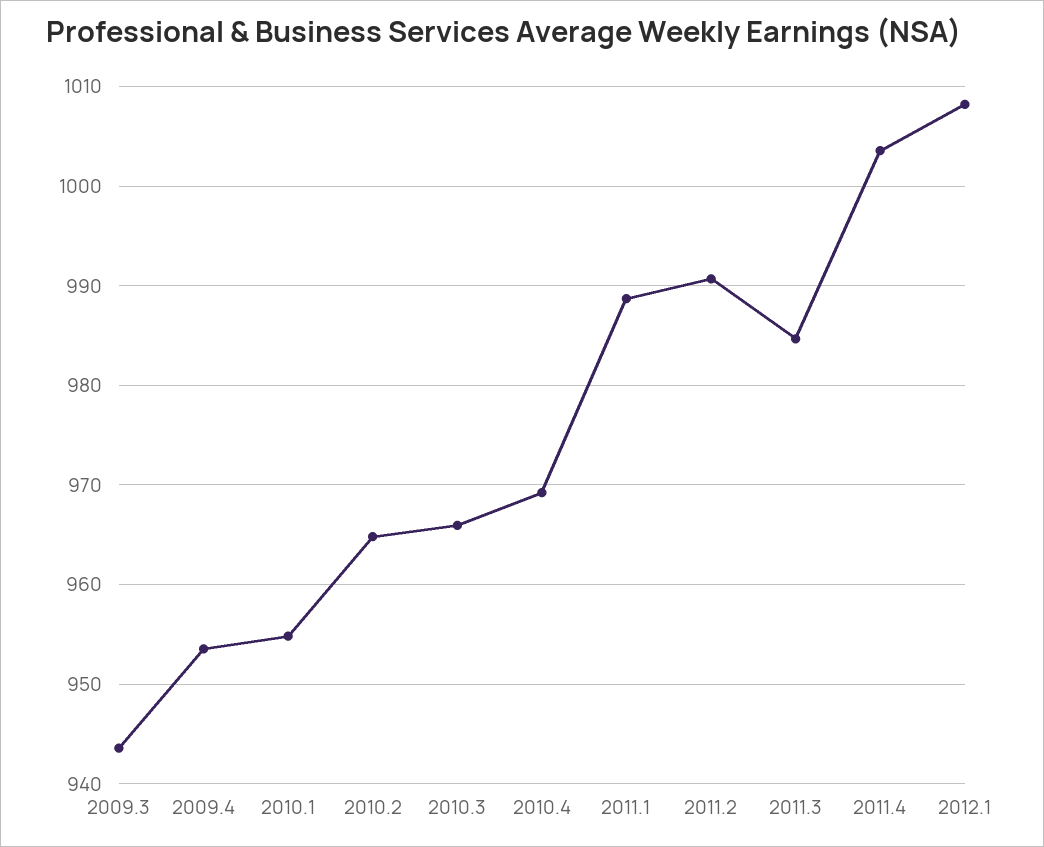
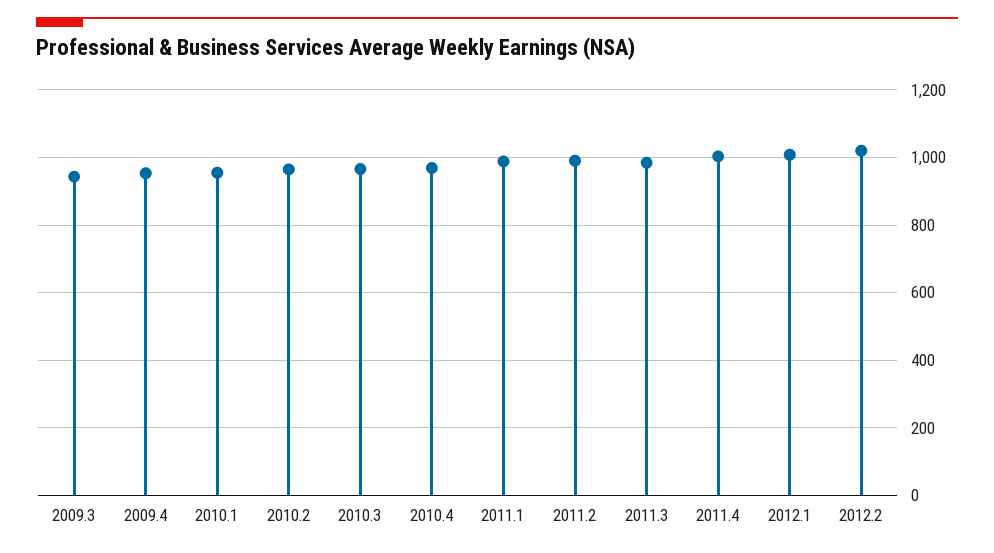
2012.2: none -> 1020

